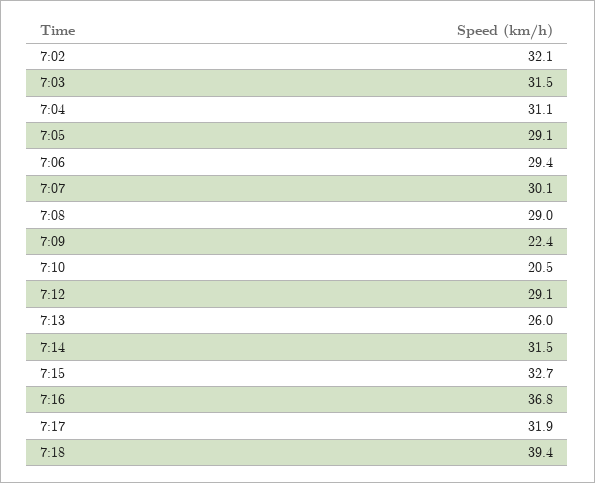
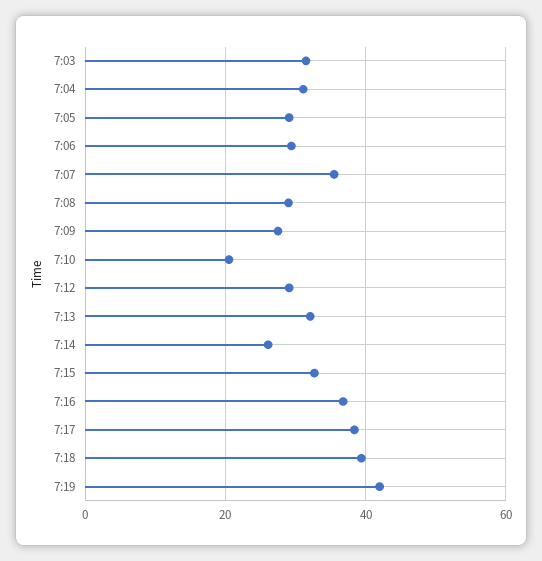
7:02: 32.1 -> none
7:07: 30.1 -> 36
7:09: 22.4 -> 28
7:13: 26 -> 32
7:14: 31.5 -> 26
7:17: 31.9 -> 38
7:19: none -> 42

